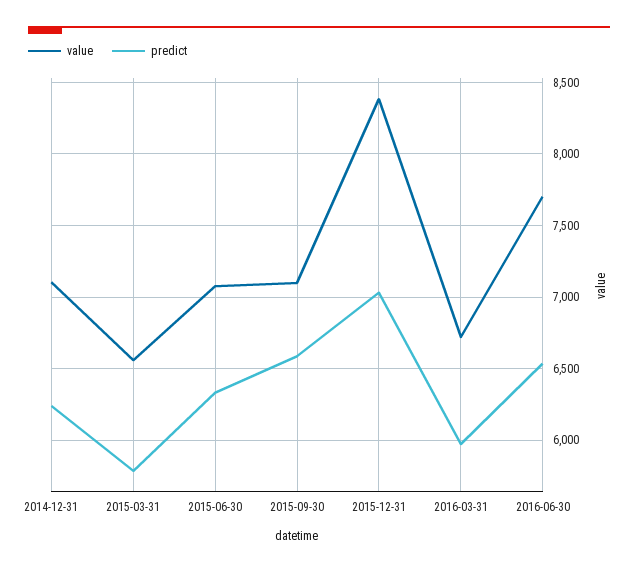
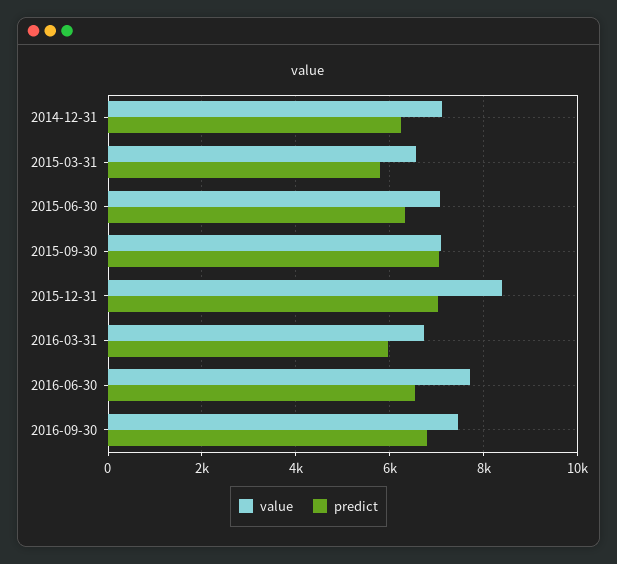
predict, 2015-09-30: 6600 -> 7000
value, 2016-09-30: none -> 7400
predict, 2016-09-30: none -> 6800

